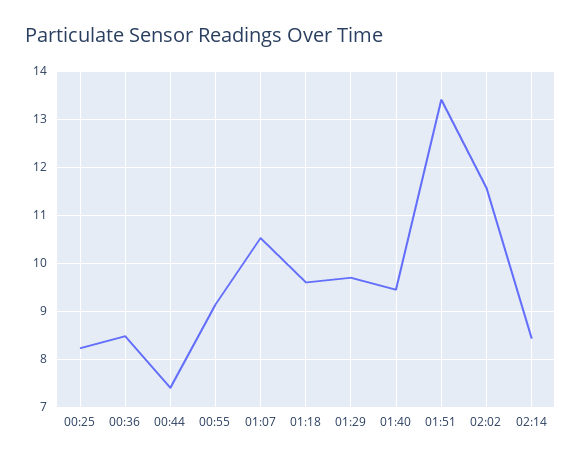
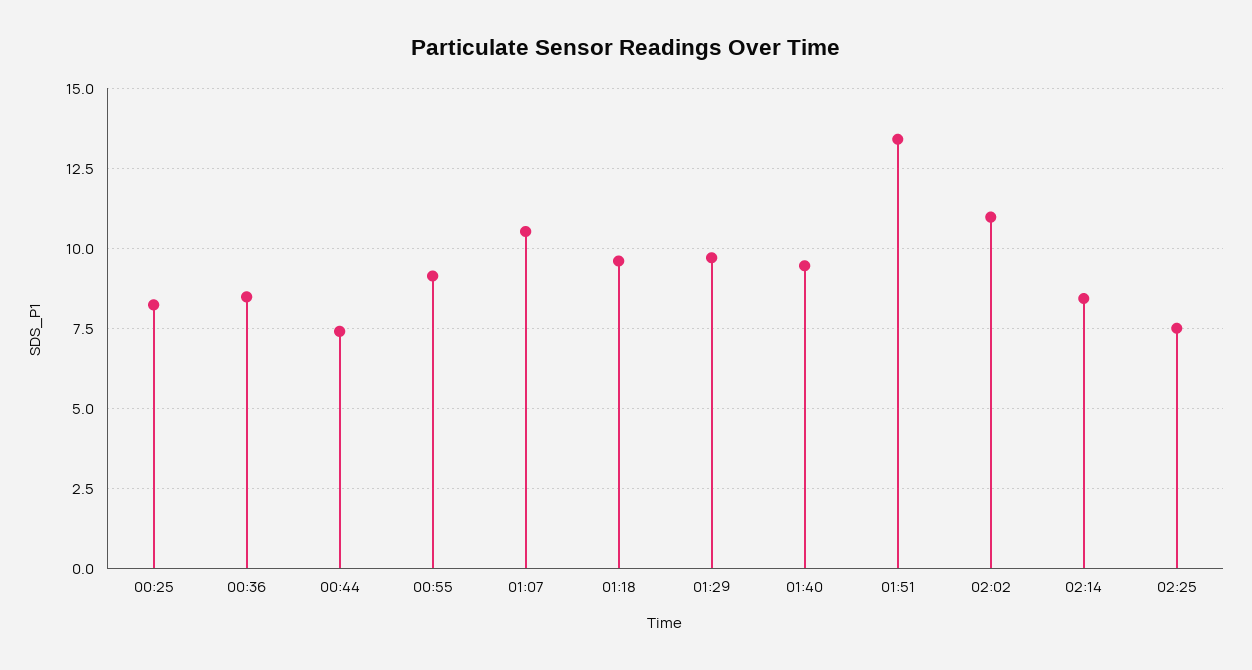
02:02: 11.6 -> 11
02:25: none -> 7.5

